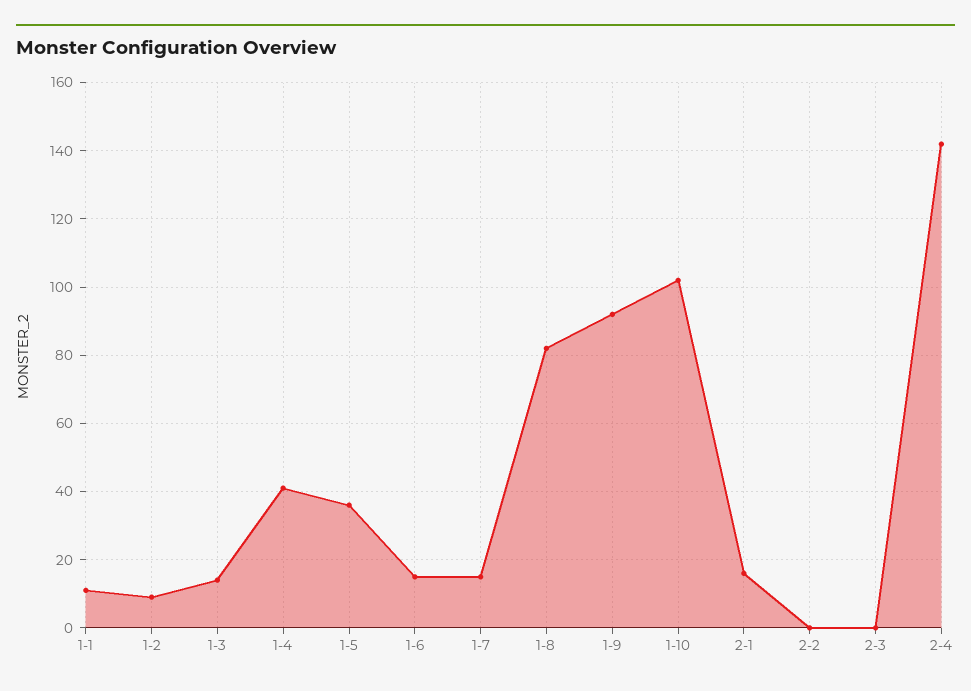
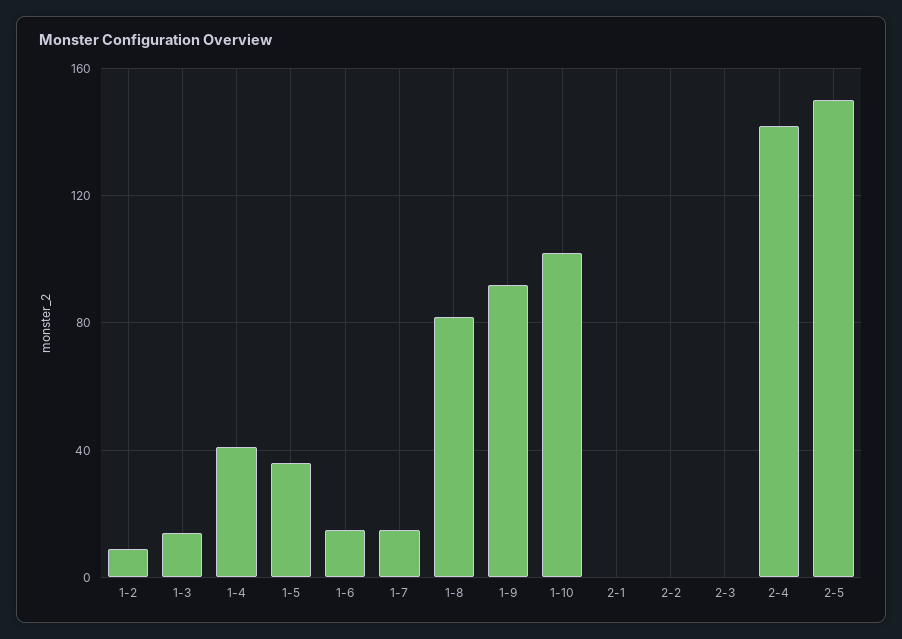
1-1: 10 -> none
2-1: 15 -> 0
2-5: none -> 150

